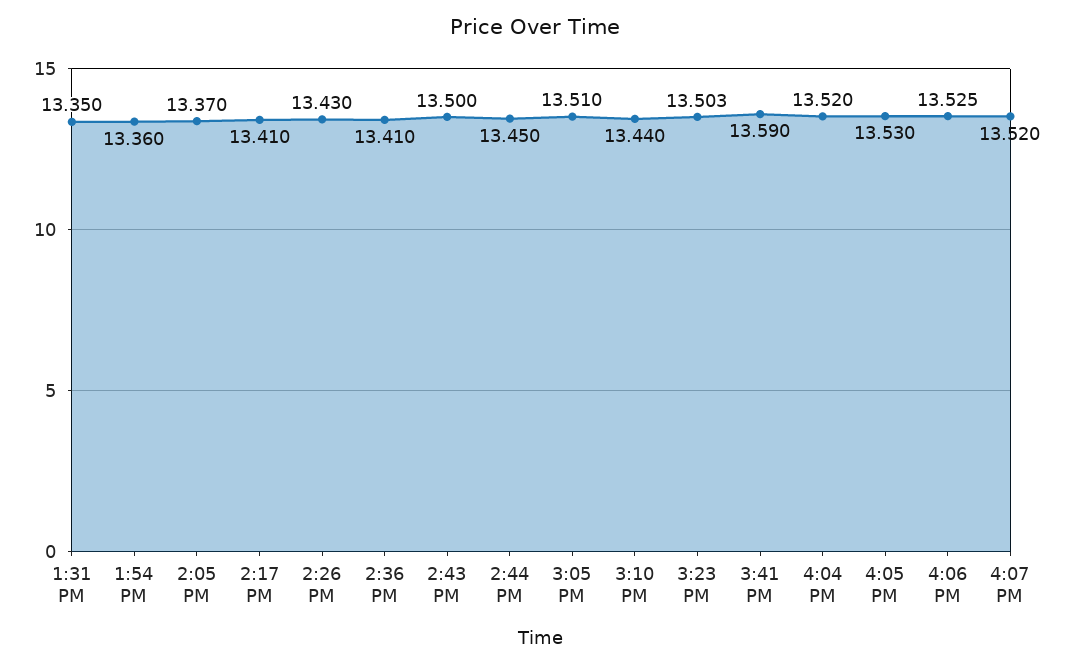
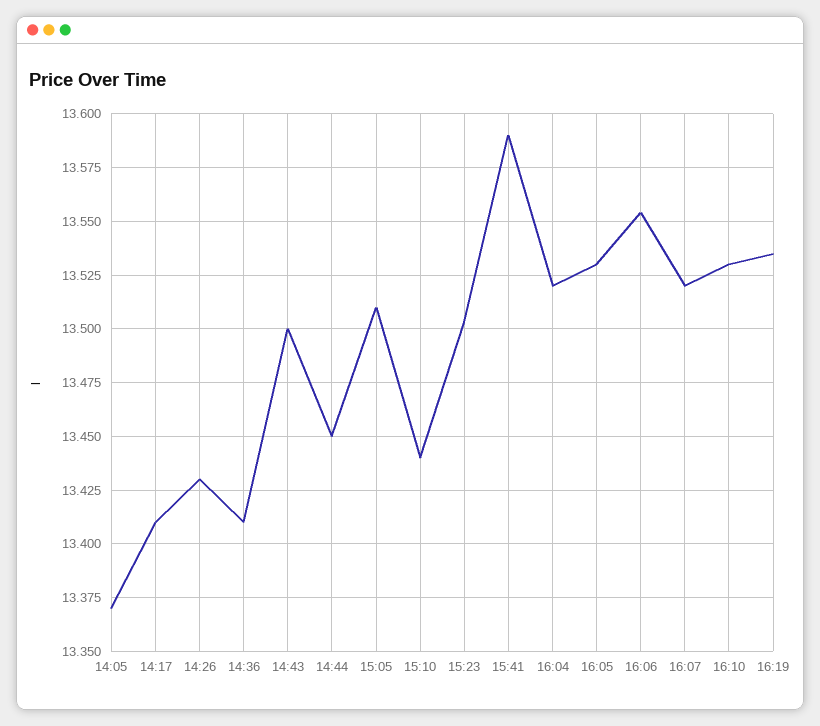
1:31 PM: 13.35 -> none
1:54 PM: 13.36 -> none
4:06 PM: 13.525 -> 13.555
16:10: none -> 13.53
16:19: none -> 13.535

